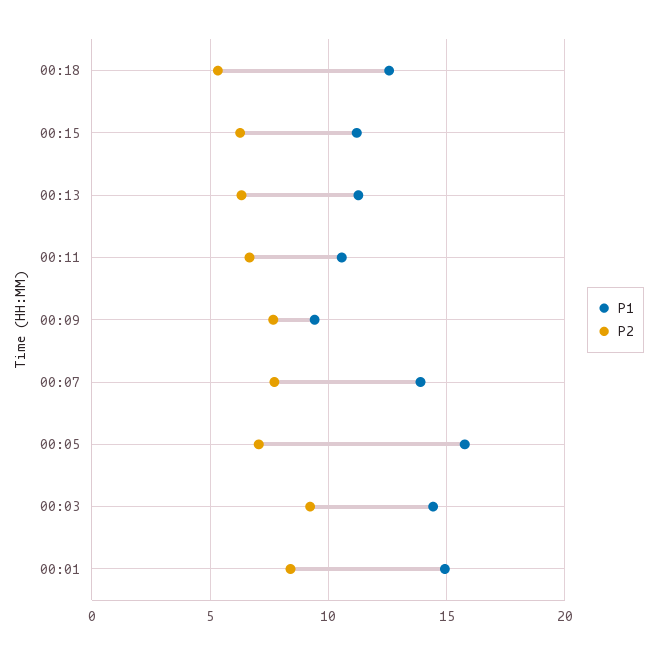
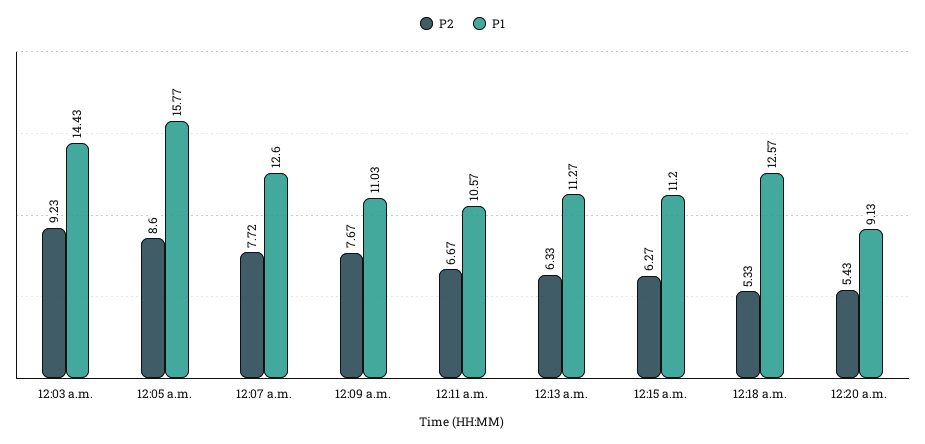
P1, 00:09: 9.5 -> 11.03
P1, 00:07: 14 -> 12.6
P2, 00:05: 7 -> 8.6
P1, 00:01: 15 -> none
P2, 00:01: 8.5 -> none
P2, 12:20 a.m.: none -> 5.43
P1, 12:20 a.m.: none -> 9.13

